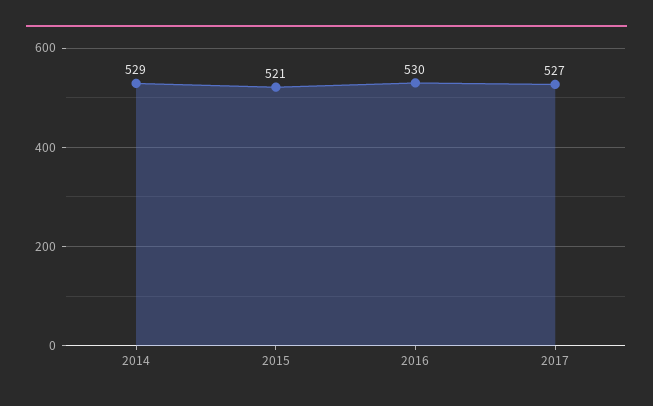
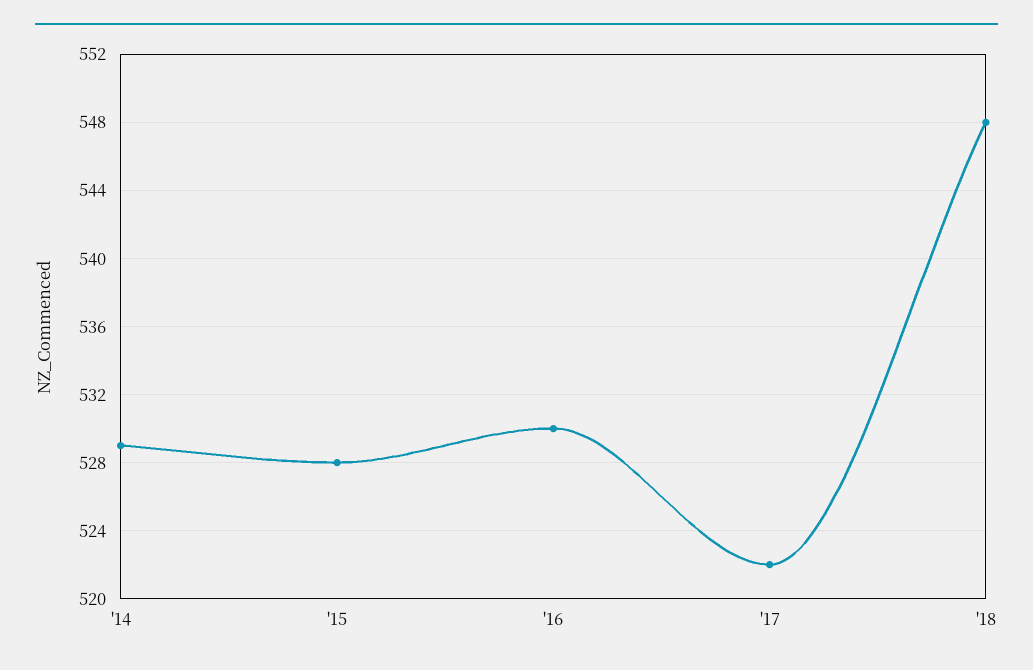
2015: 521 -> 528
2017: 527 -> 522
'18: none -> 548

